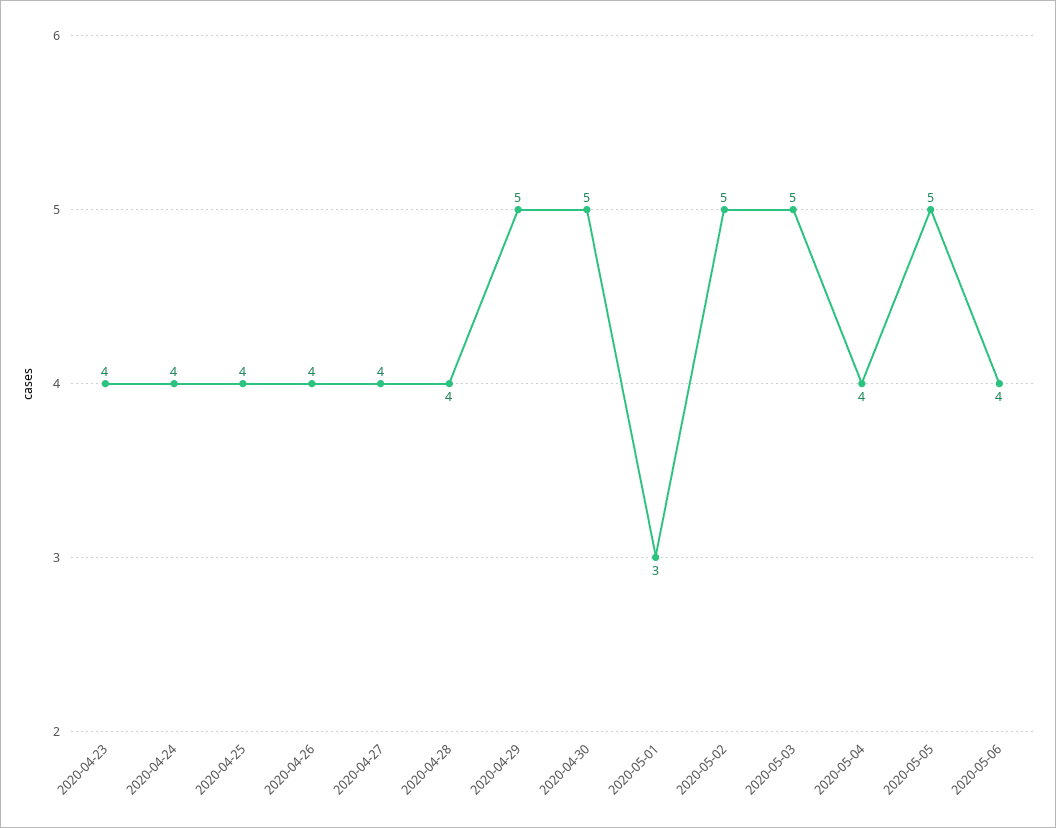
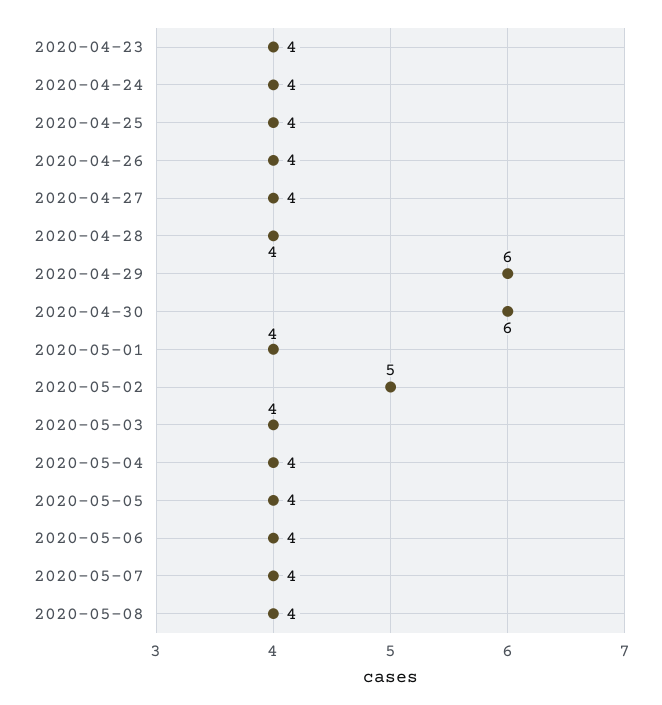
2020-04-29: 5 -> 6
2020-04-30: 5 -> 6
2020-05-01: 3 -> 4
2020-05-03: 5 -> 4
2020-05-05: 5 -> 4
2020-05-07: none -> 4
2020-05-08: none -> 4

